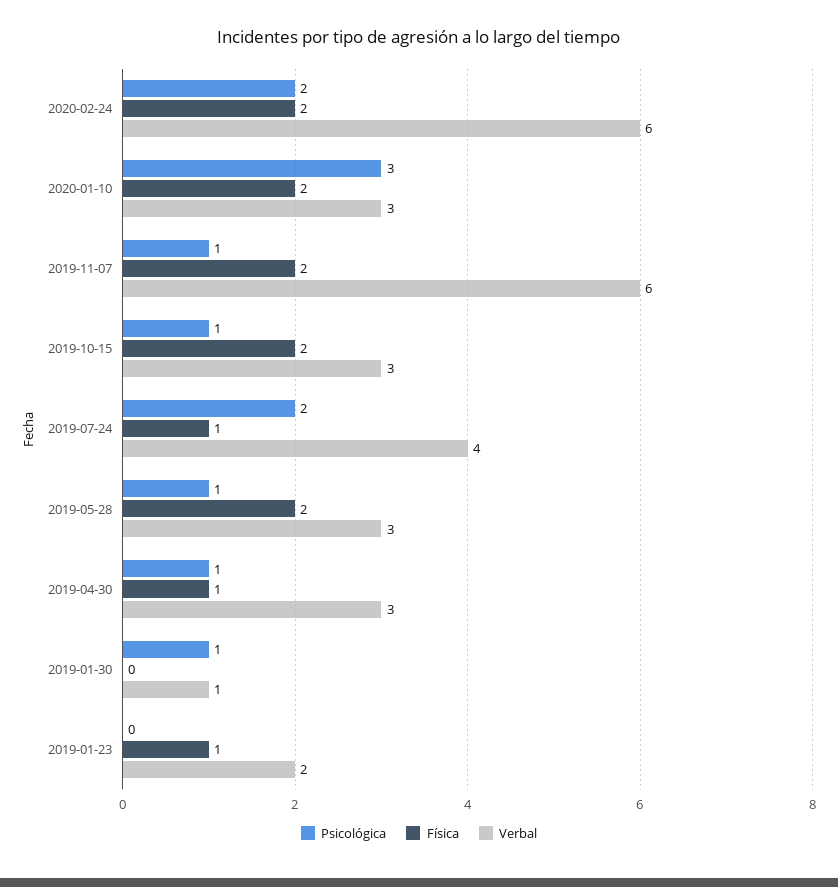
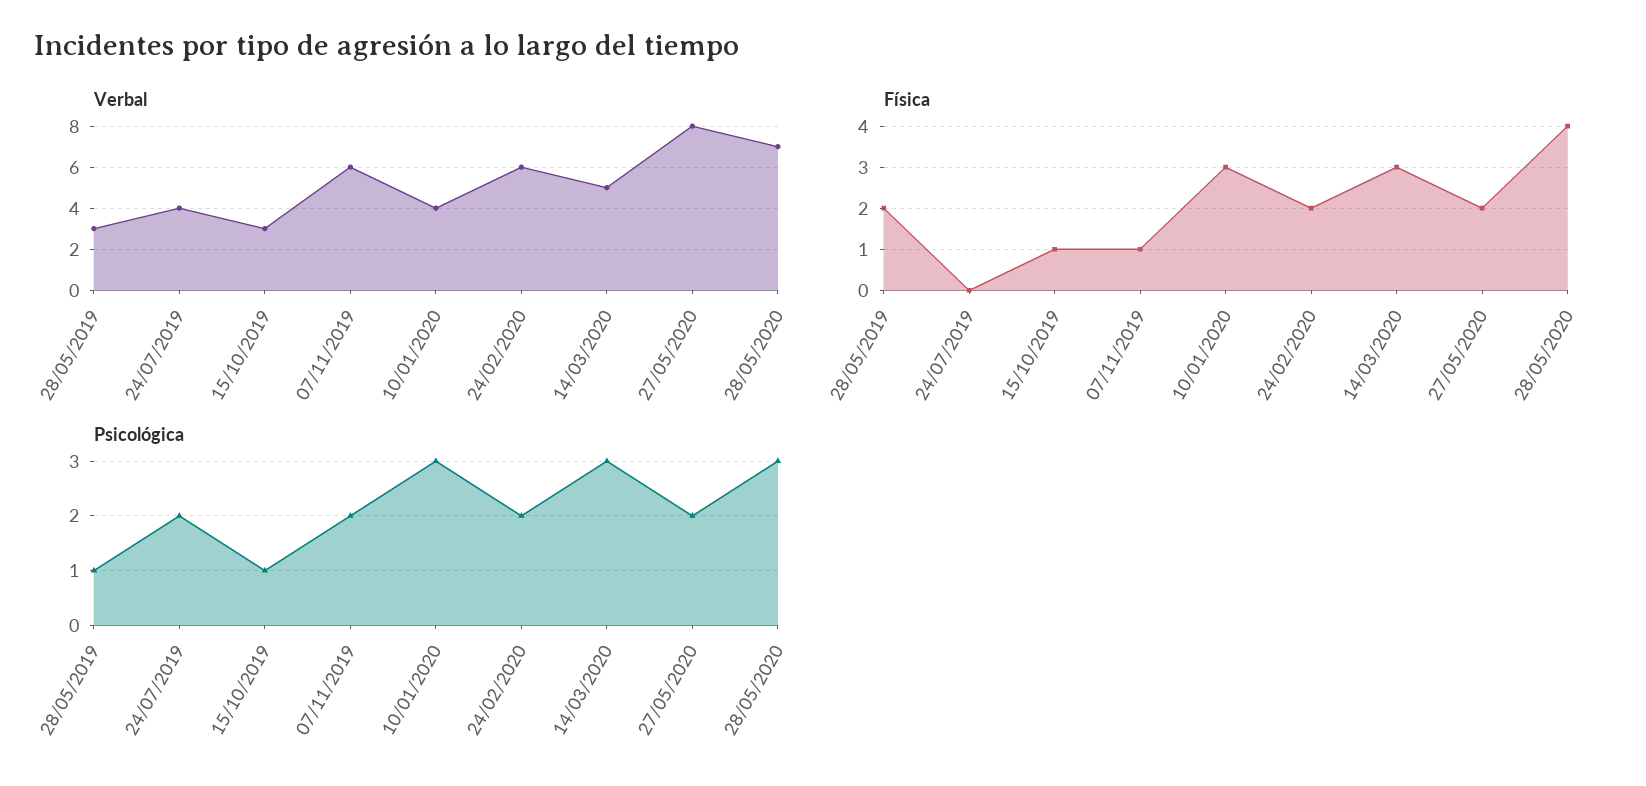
Física, 2020-01-10: 2 -> 3
Verbal, 2020-01-10: 3 -> 4
Psicológica, 2019-11-07: 1 -> 2
Física, 2019-11-07: 2 -> 1
Física, 2019-10-15: 2 -> 1
Física, 2019-07-24: 1 -> 0
Psicológica, 2019-04-30: 1 -> none
Física, 2019-04-30: 1 -> none
Verbal, 2019-04-30: 3 -> none
Psicológica, 2019-01-30: 1 -> none
Física, 2019-01-30: 0 -> none
Verbal, 2019-01-30: 1 -> none
Psicológica, 2019-01-23: 0 -> none
Física, 2019-01-23: 1 -> none
Verbal, 2019-01-23: 2 -> none
Verbal, 14/03/2020: none -> 5
Verbal, 27/05/2020: none -> 8
Verbal, 28/05/2020: none -> 7
Física, 14/03/2020: none -> 3
Física, 27/05/2020: none -> 2
Física, 28/05/2020: none -> 4
Psicológica, 14/03/2020: none -> 3
Psicológica, 27/05/2020: none -> 2
Psicológica, 28/05/2020: none -> 3

